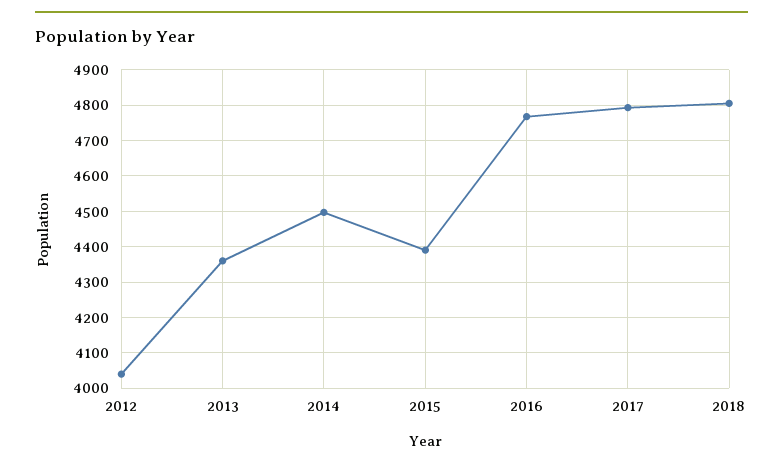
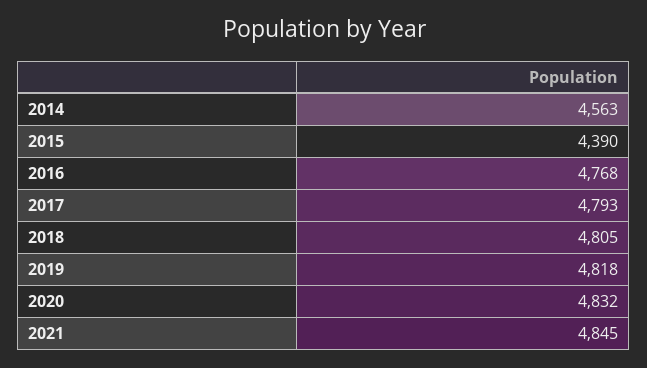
2012: 4040 -> none
2013: 4360 -> none
2014: 4500 -> 4563
2019: none -> 4818
2020: none -> 4832
2021: none -> 4845

